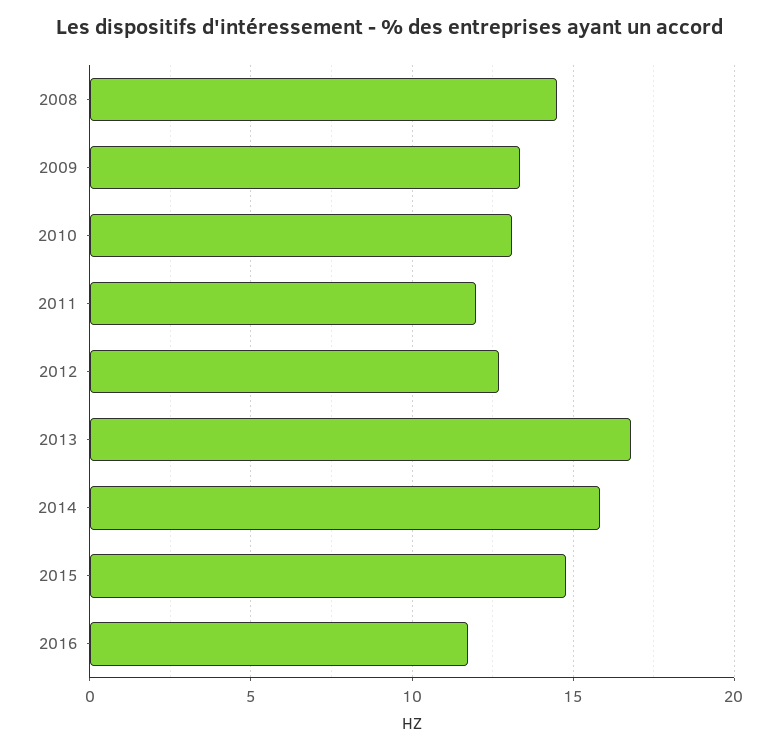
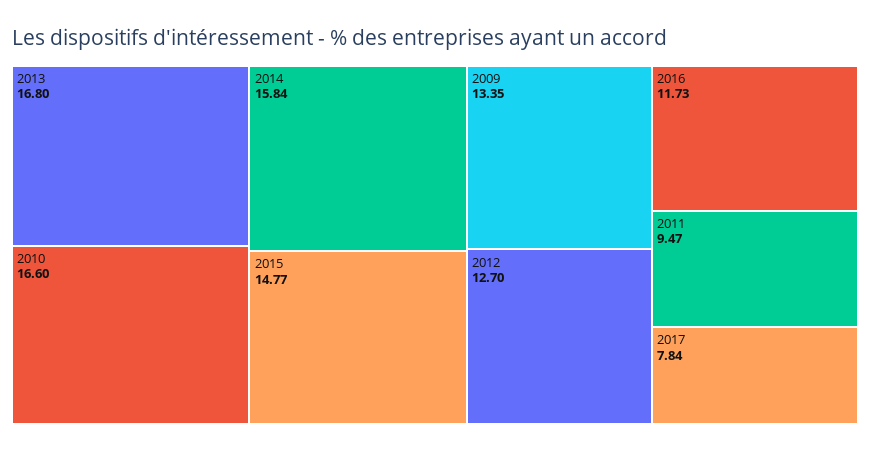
2008: 14.5 -> none
2010: 13 -> 16.6
2011: 12 -> 9.47
2017: none -> 7.84

